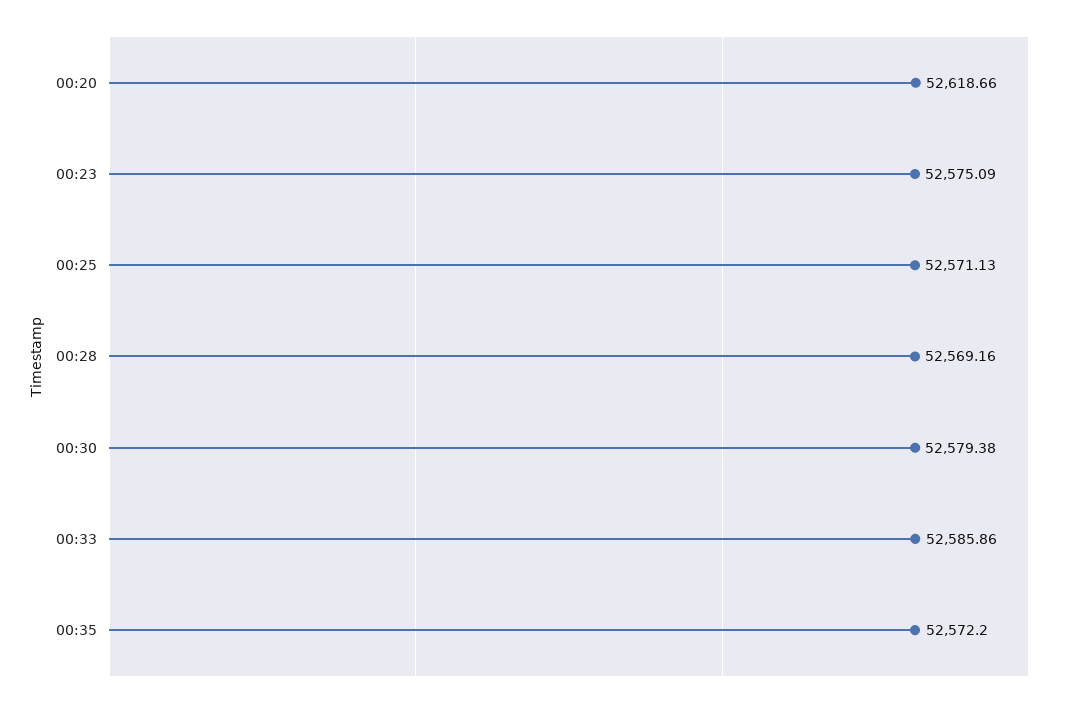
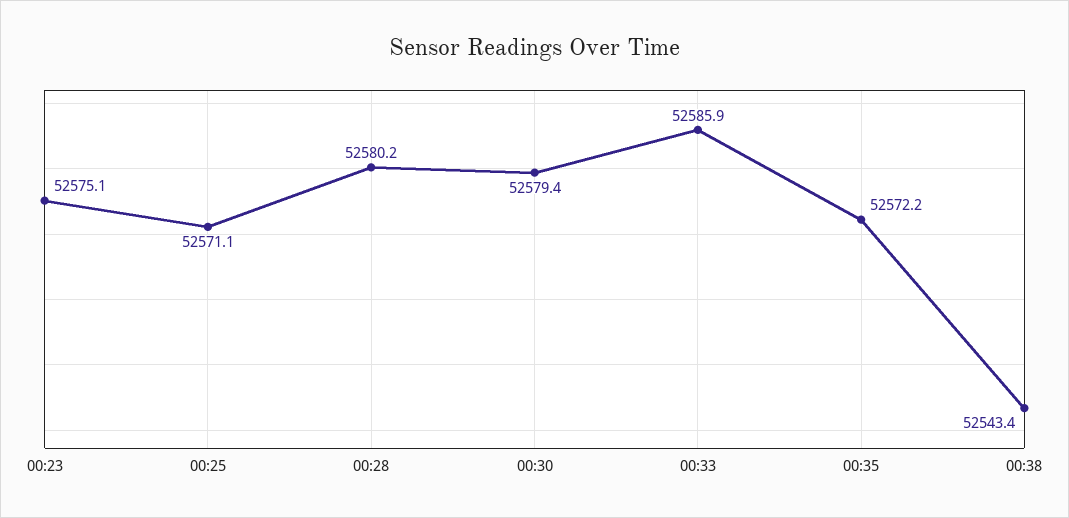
00:20: 52618.66 -> none
00:28: 52569.16 -> 52580.2
00:38: none -> 52543.4

